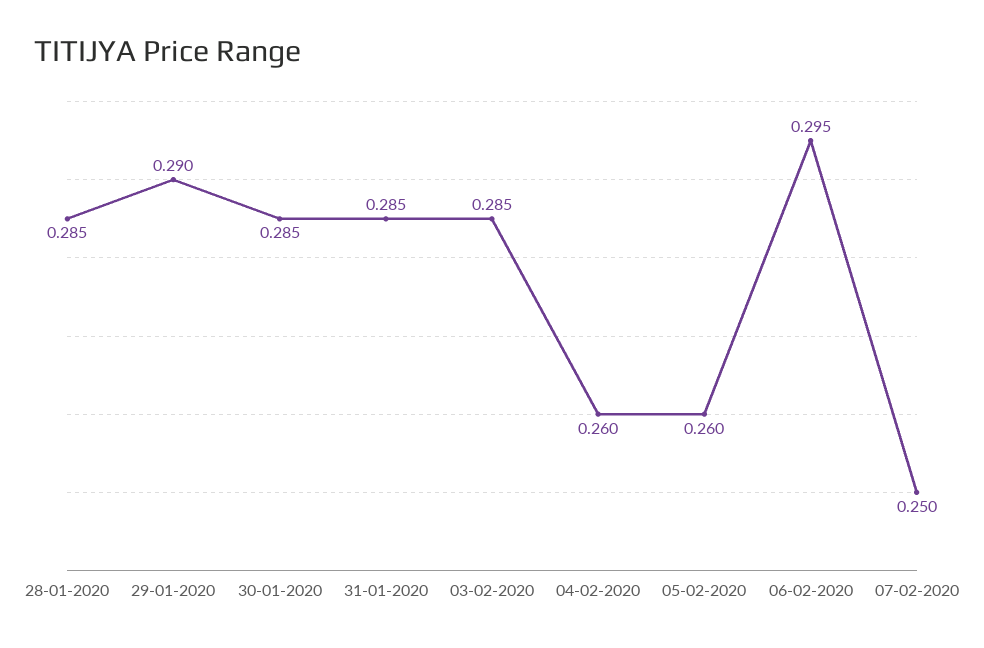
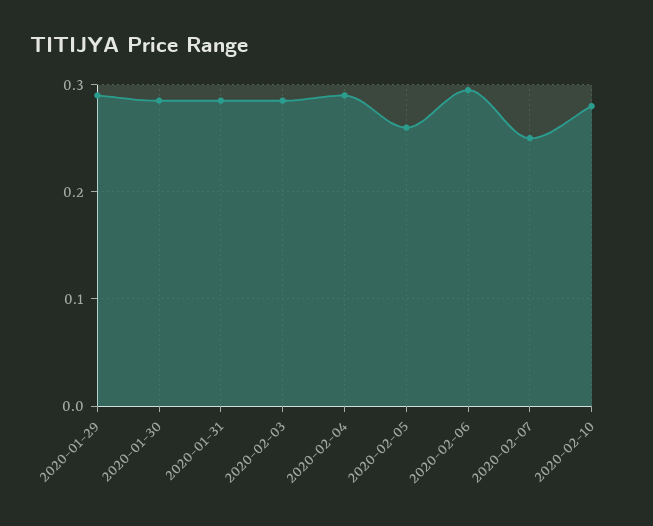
28-01-2020: 0.285 -> none
04-02-2020: 0.26 -> 0.29
2020-02-10: none -> 0.28

